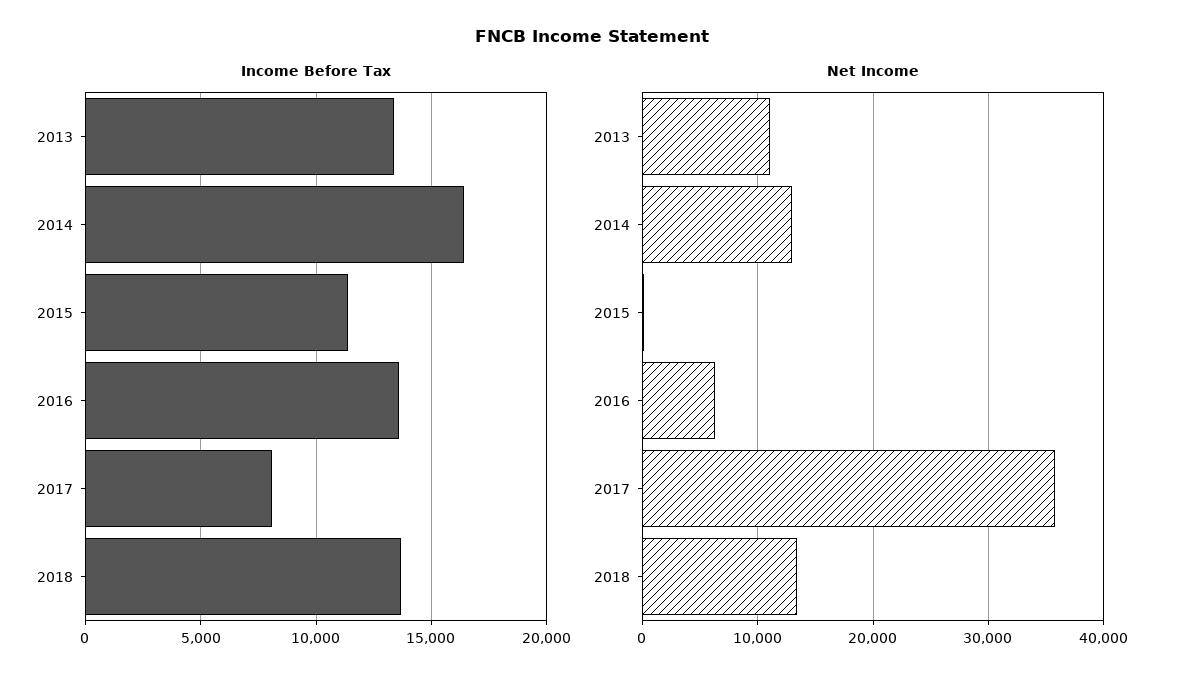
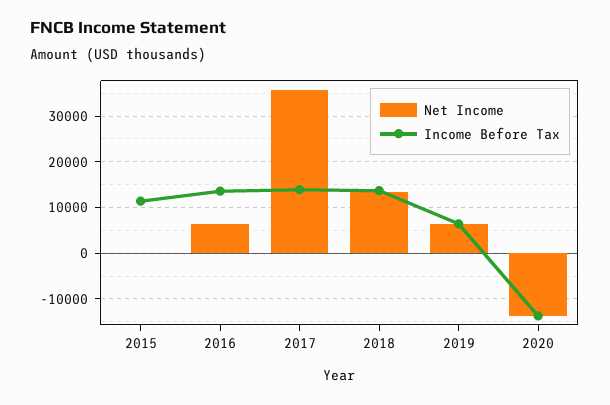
Income Before Tax, 2013: 13500 -> none
Income Before Tax, 2014: 16500 -> none
Income Before Tax, 2017: 8000 -> 14000
Net Income, 2013: 11000 -> none
Net Income, 2014: 13000 -> none
Net Income, 2019: none -> 6000
Income Before Tax, 2019: none -> 6000
Net Income, 2020: none -> -14000
Income Before Tax, 2020: none -> -14000

